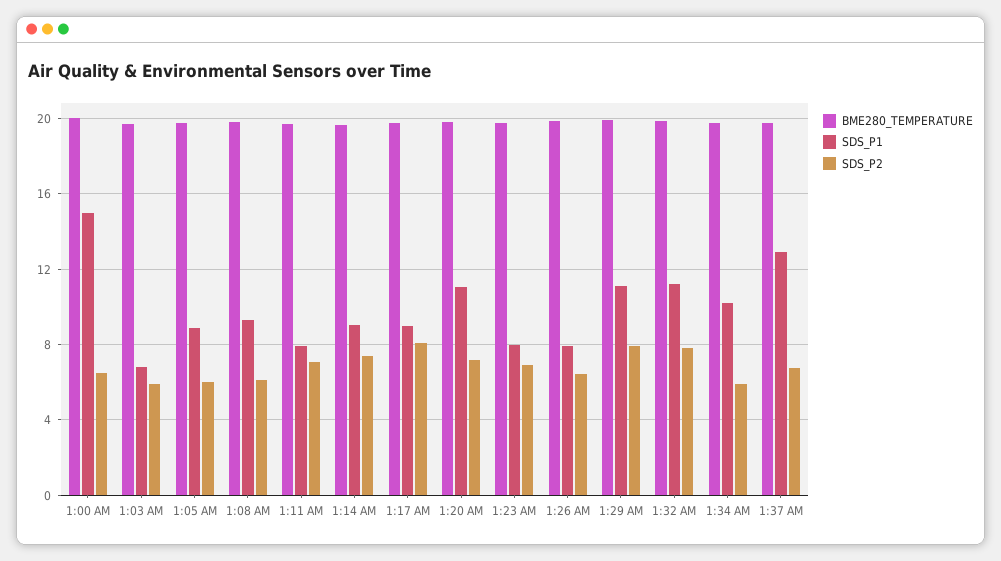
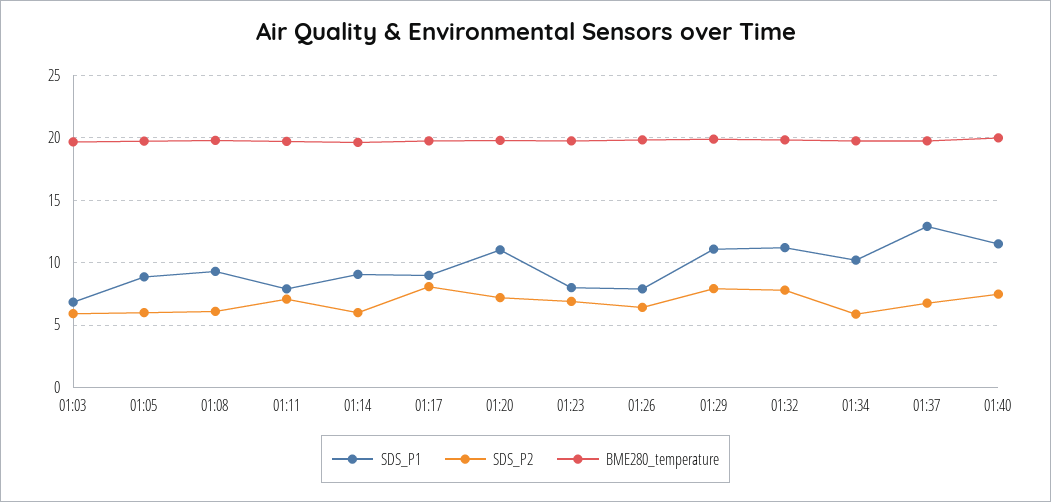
BME280_TEMPERATURE, 1:00 AM: 20 -> none
SDS_P1, 1:00 AM: 15 -> none
SDS_P2, 1:00 AM: 6.5 -> none
SDS_P2, 1:14 AM: 7.5 -> 6
SDS_P1, 01:40: none -> 11.5
SDS_P2, 01:40: none -> 7.5
BME280_TEMPERATURE, 01:40: none -> 20

